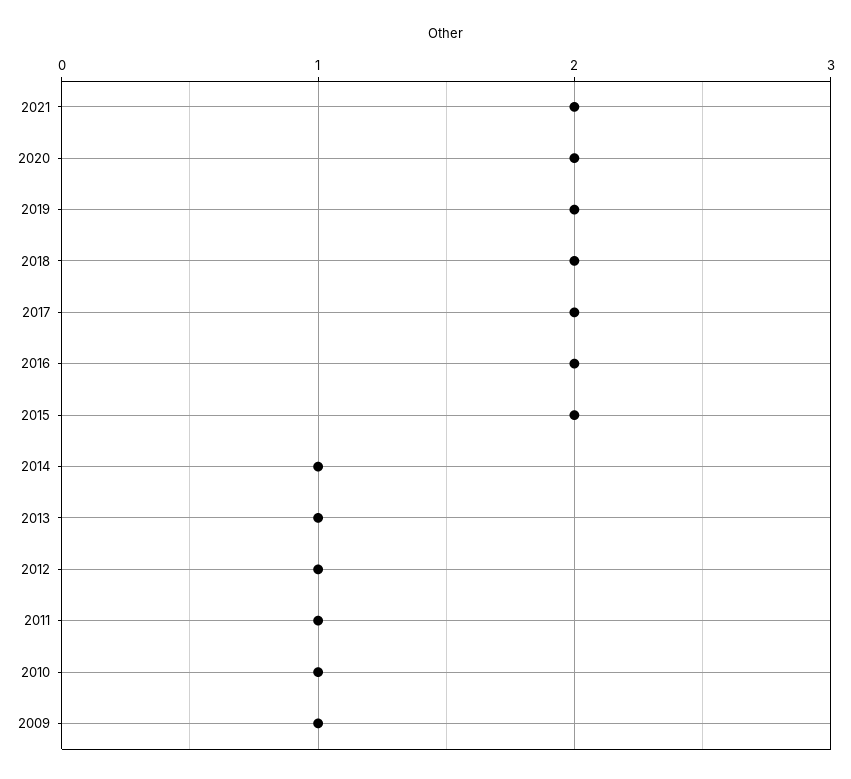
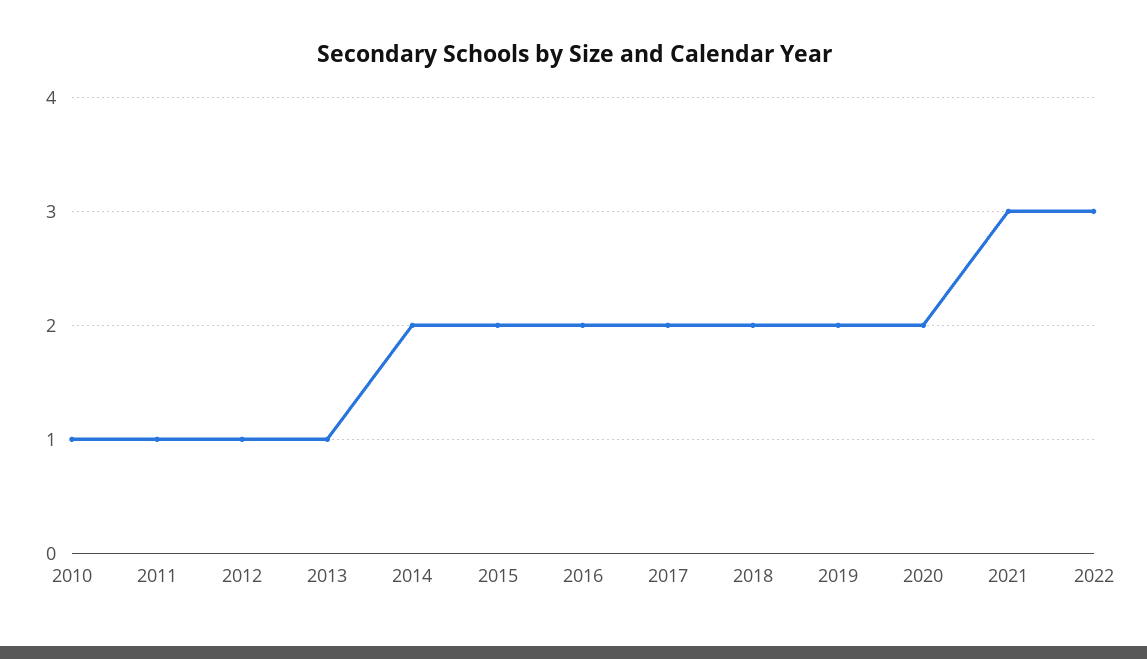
2021: 2 -> 3
2014: 1 -> 2
2009: 1 -> none
2022: none -> 3

